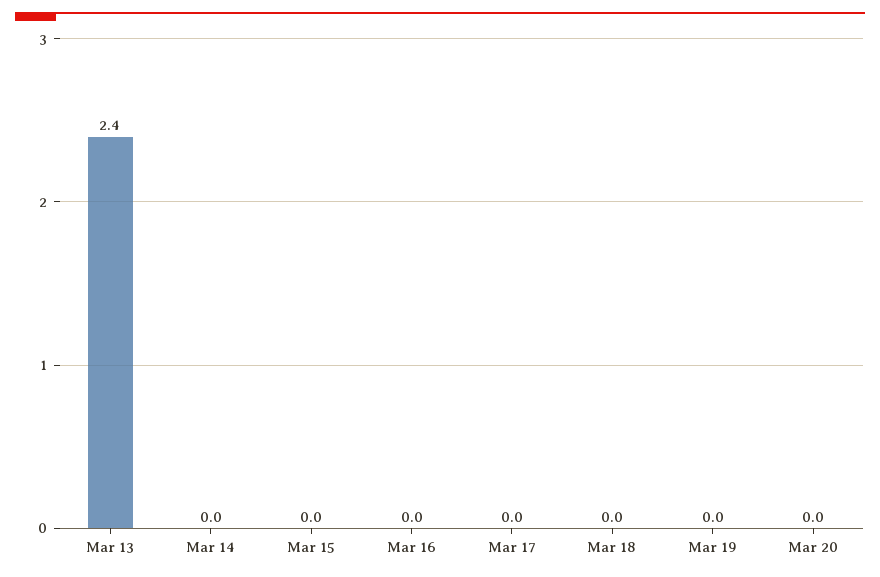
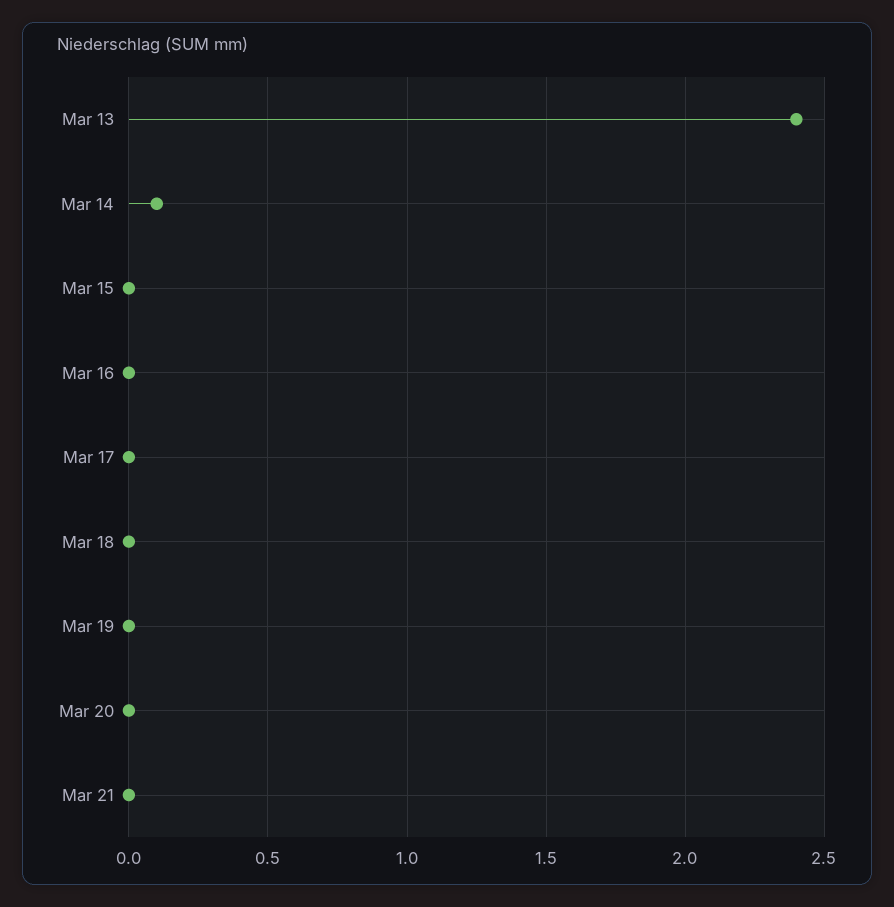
Mar 14: 0 -> 0.1
Mar 21: none -> 0

